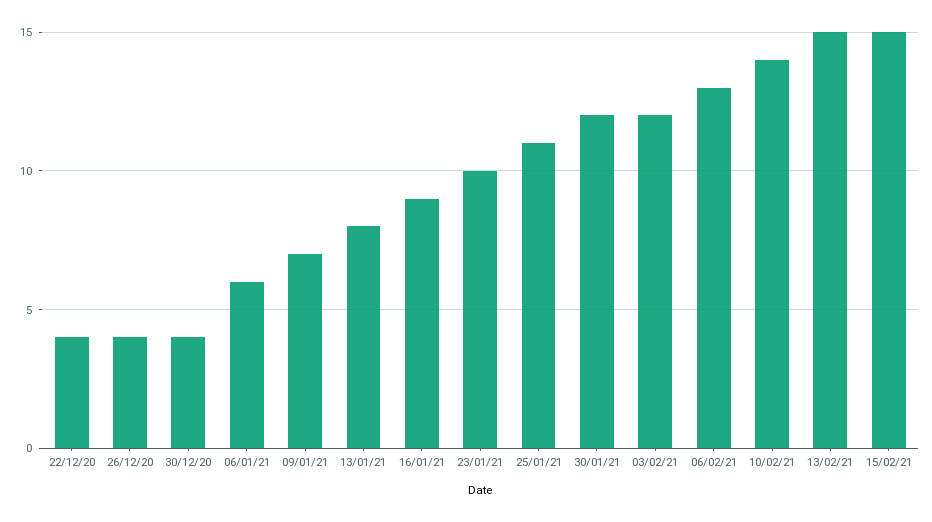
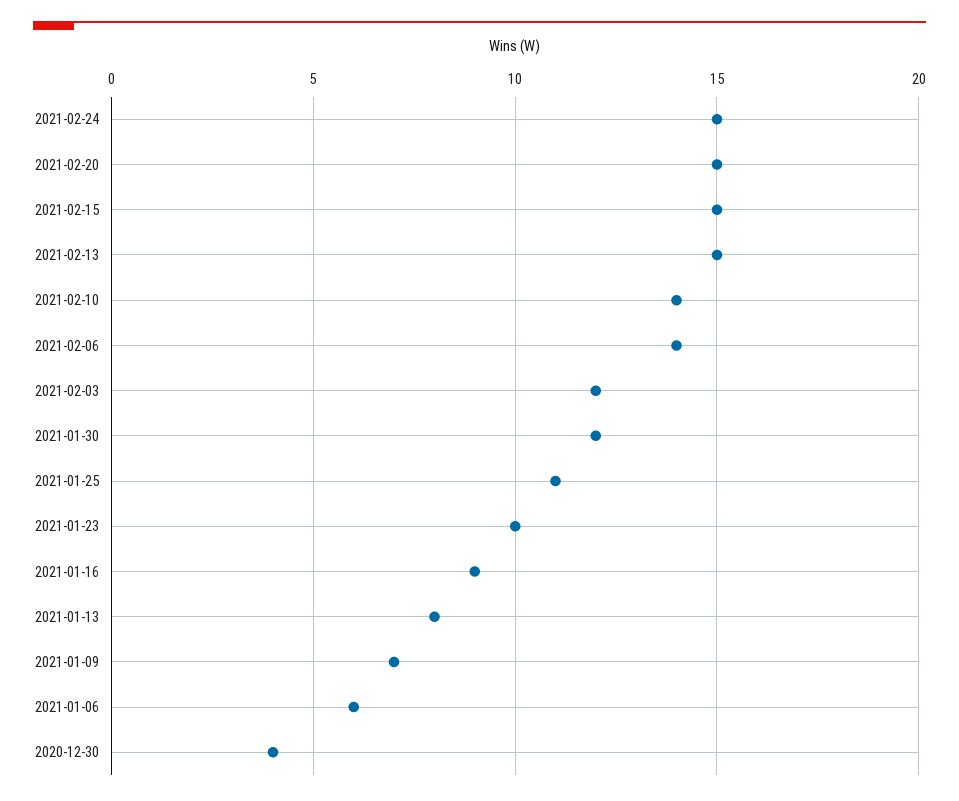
22/12/20: 4 -> none
26/12/20: 4 -> none
06/02/21: 13 -> 14
2021-02-24: none -> 15
2021-02-20: none -> 15

